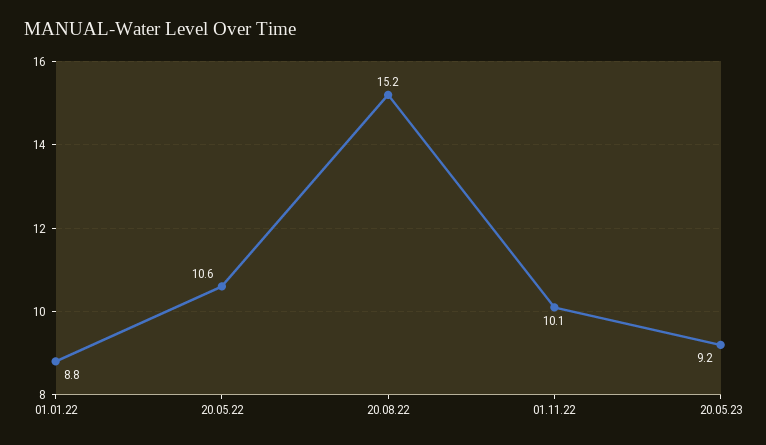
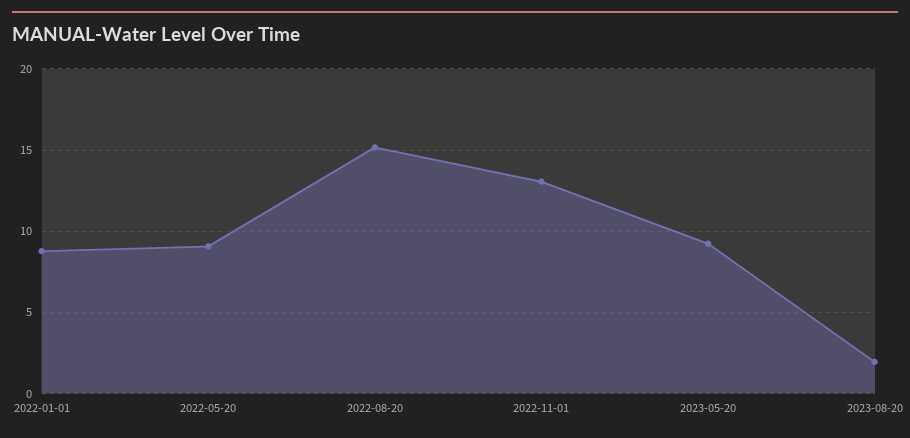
20.05.22: 10.6 -> 9
01.11.22: 10.1 -> 13
2023-08-20: none -> 2

